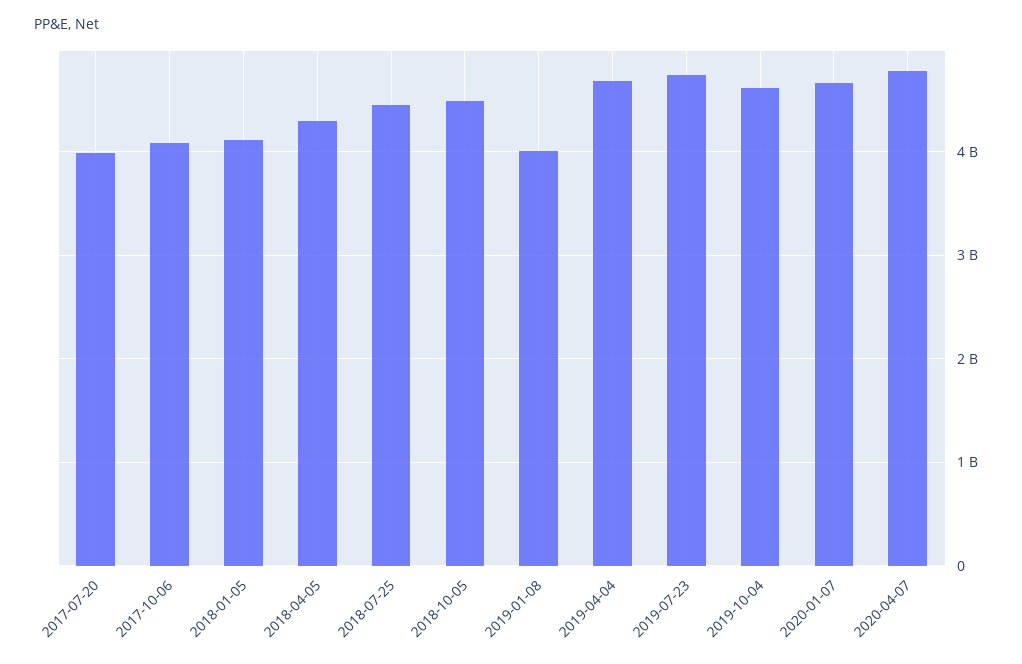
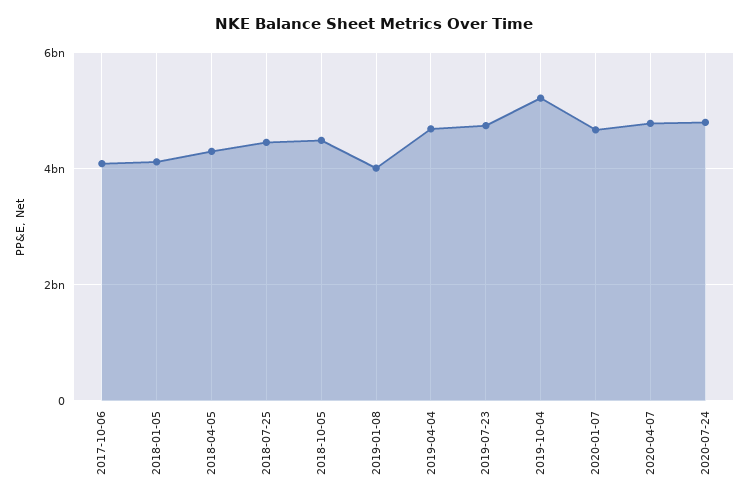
2017-07-20: 4000000000 -> none
2019-10-04: 4600000000 -> 5200000000
2020-07-24: none -> 4800000000

